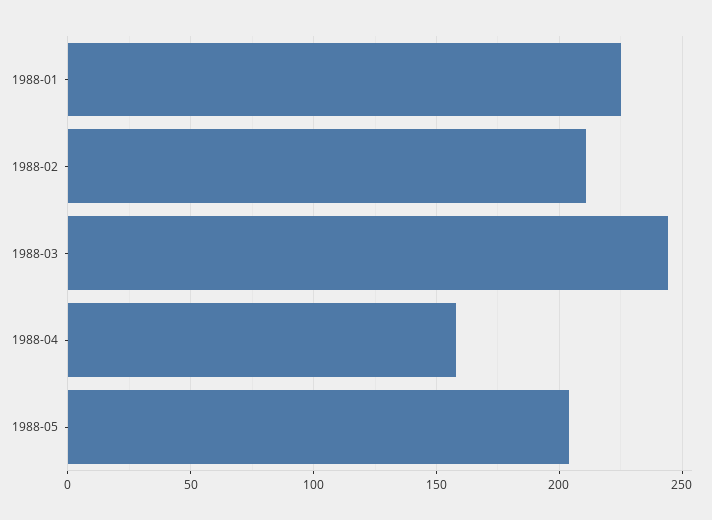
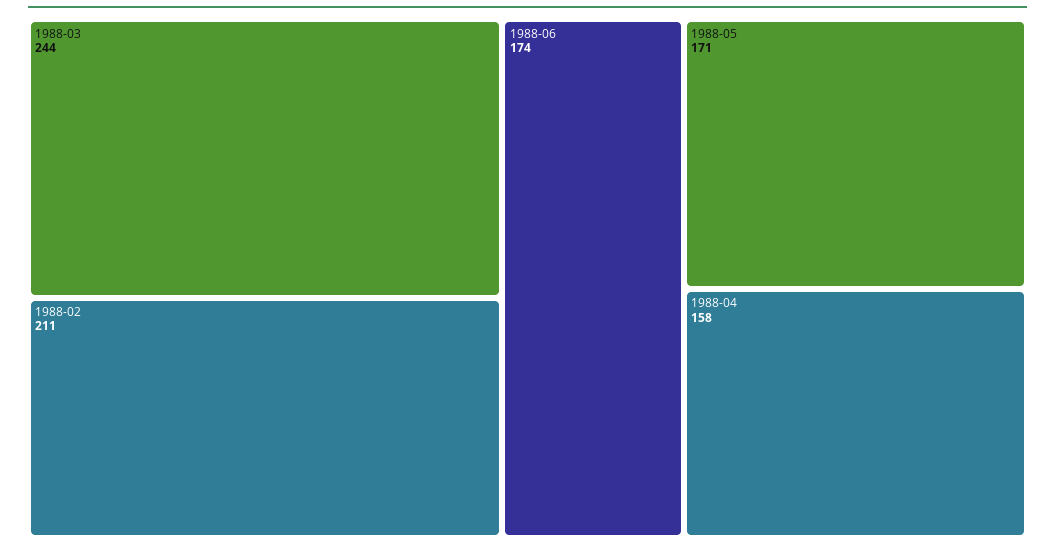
1988-01: 225 -> none
1988-05: 205 -> 171
1988-06: none -> 174

